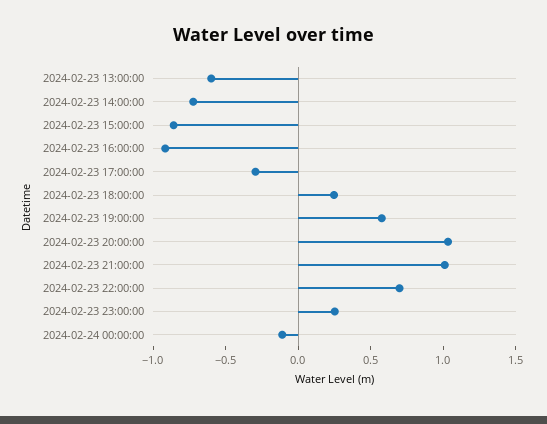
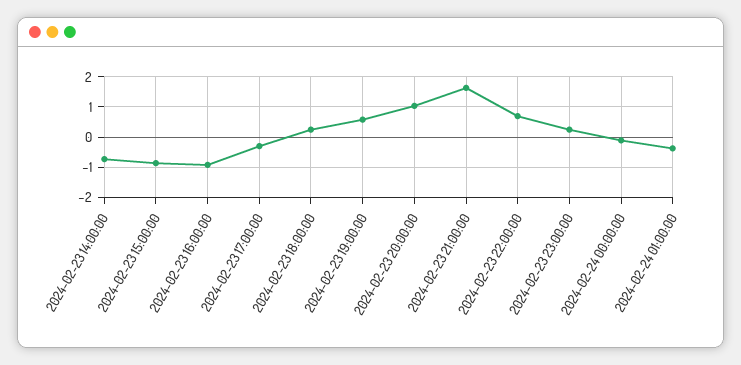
2024-02-23 13:00:00: -0.6 -> none
2024-02-23 21:00:00: 1 -> 1.6
2024-02-24 01:00:00: none -> -0.4

